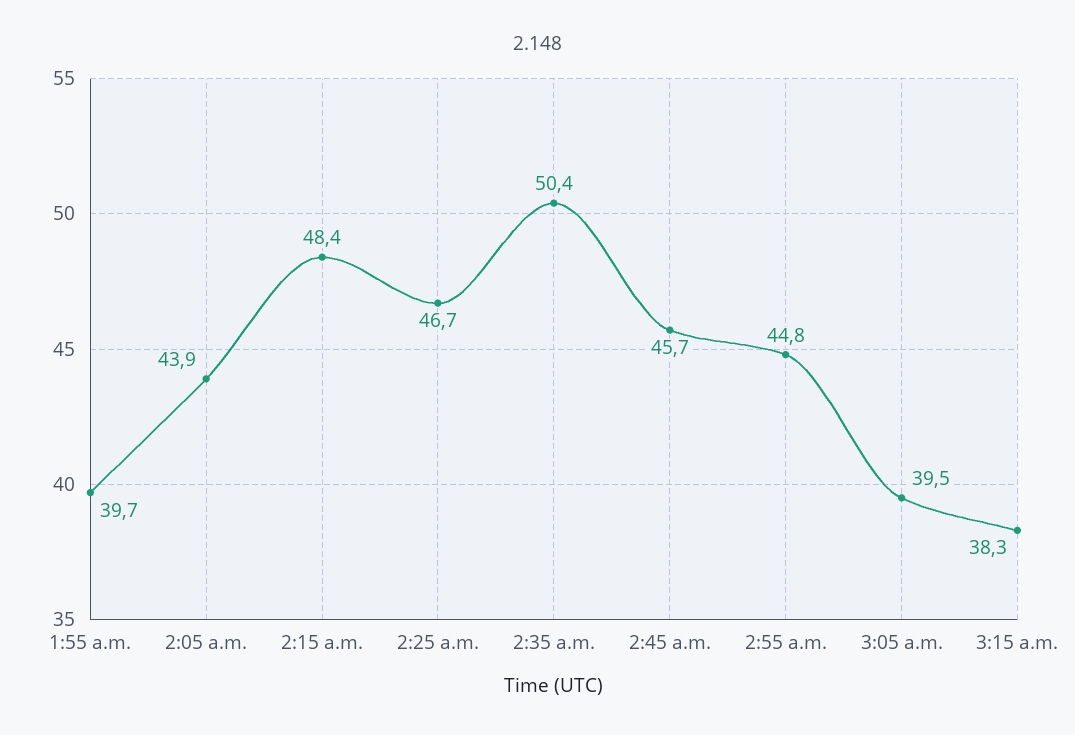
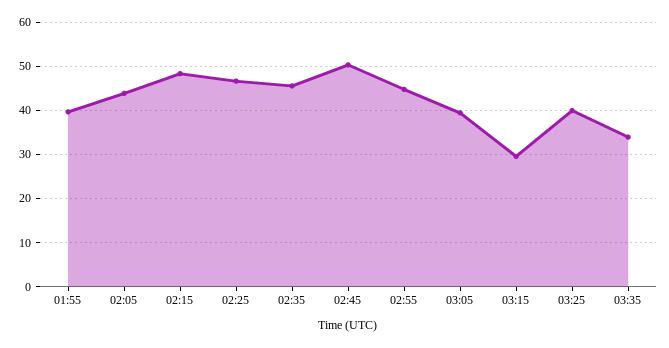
2:35 a.m.: 50.4 -> 46
2:45 a.m.: 45.7 -> 50
3:15 a.m.: 38.3 -> 30
03:25: none -> 40
03:35: none -> 34

